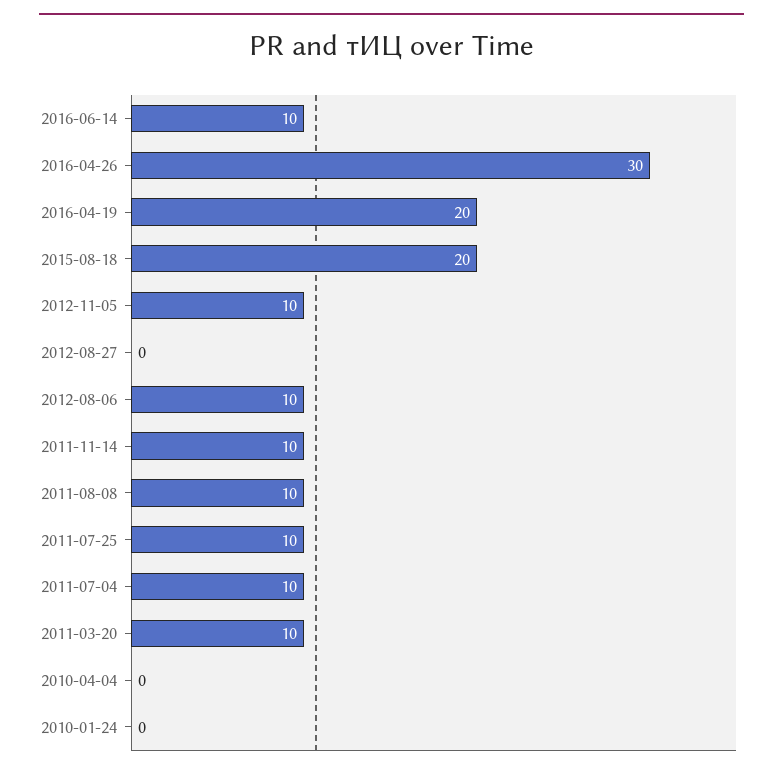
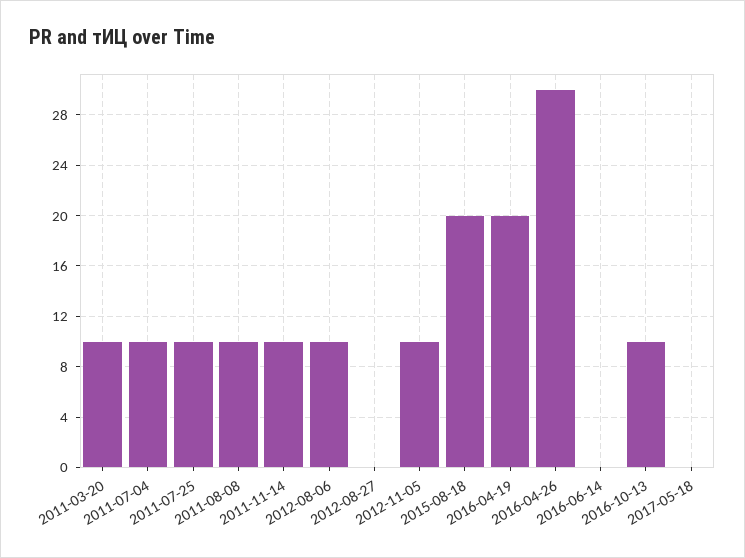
2016-06-14: 10 -> 0
2010-04-04: 0 -> none
2010-01-24: 0 -> none
2016-10-13: none -> 10
2017-05-18: none -> 0

